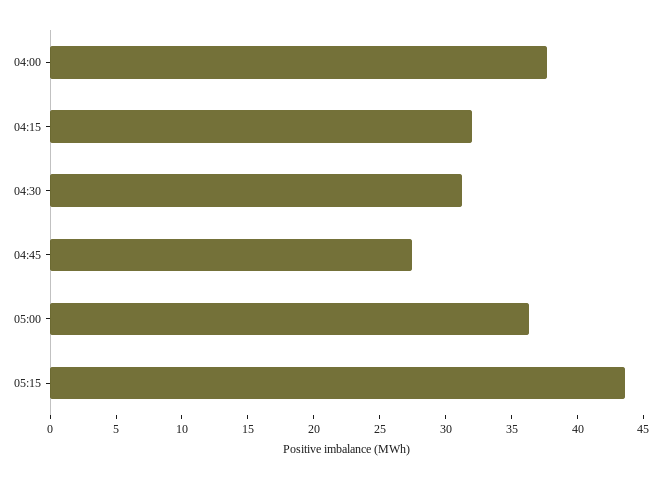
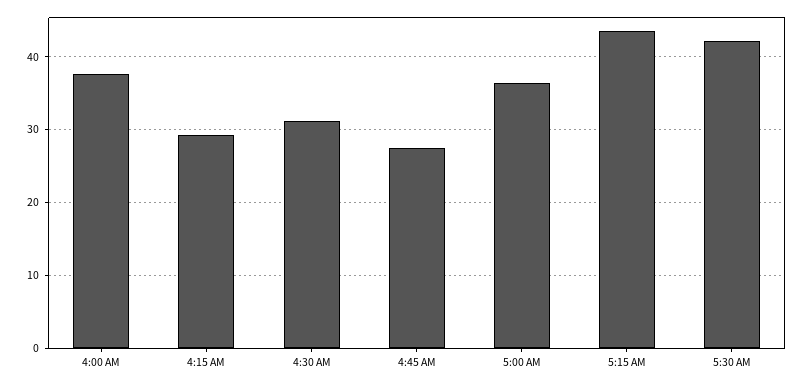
04:15: 32 -> 29
5:30 AM: none -> 42

